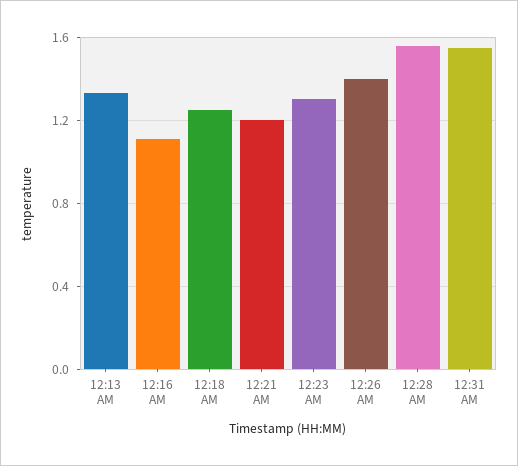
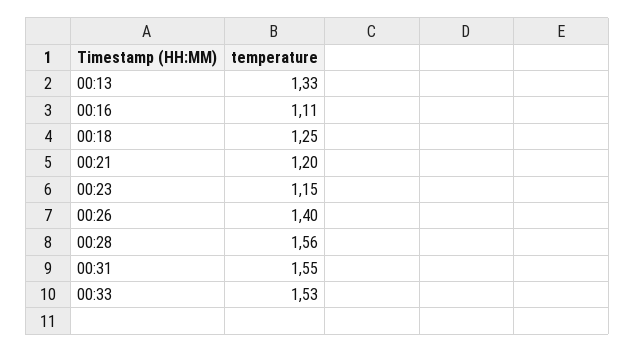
12:23 AM: 1.3 -> 1.15
00:33: none -> 1.53

